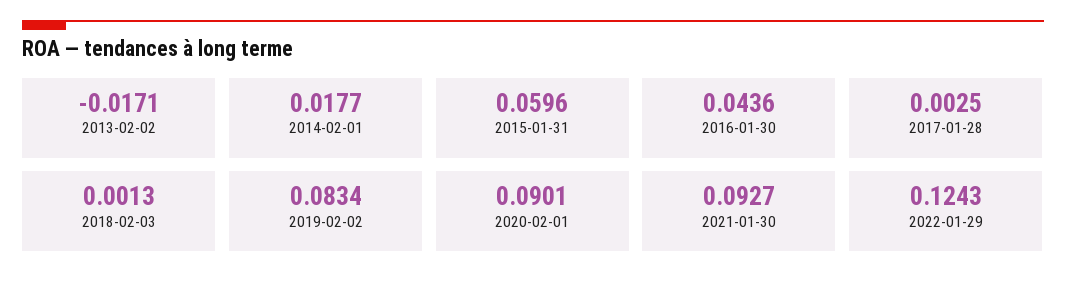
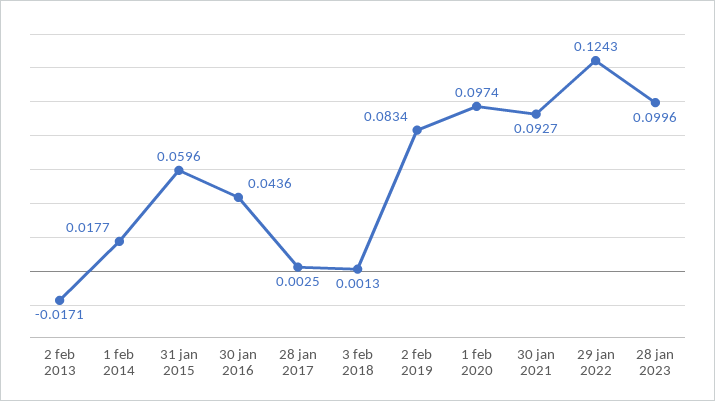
2020-02-01: 0.0901 -> 0.0974
28 jan 2023: none -> 0.0996

